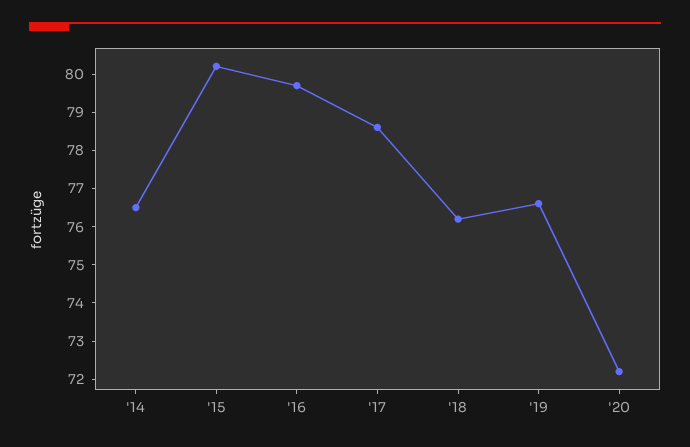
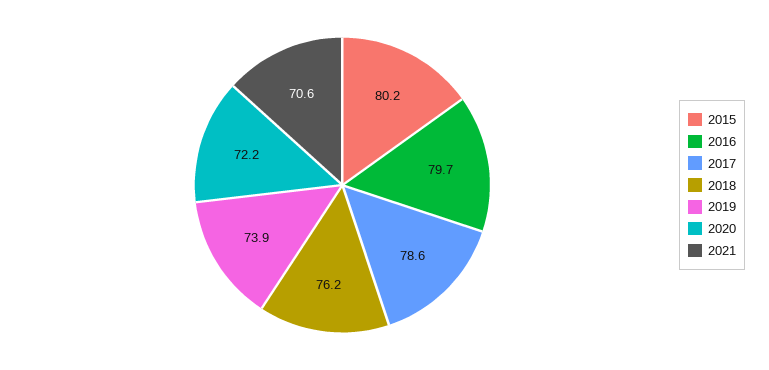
'14: 76.5 -> none
'19: 76.5 -> 73.9
2021: none -> 70.6

